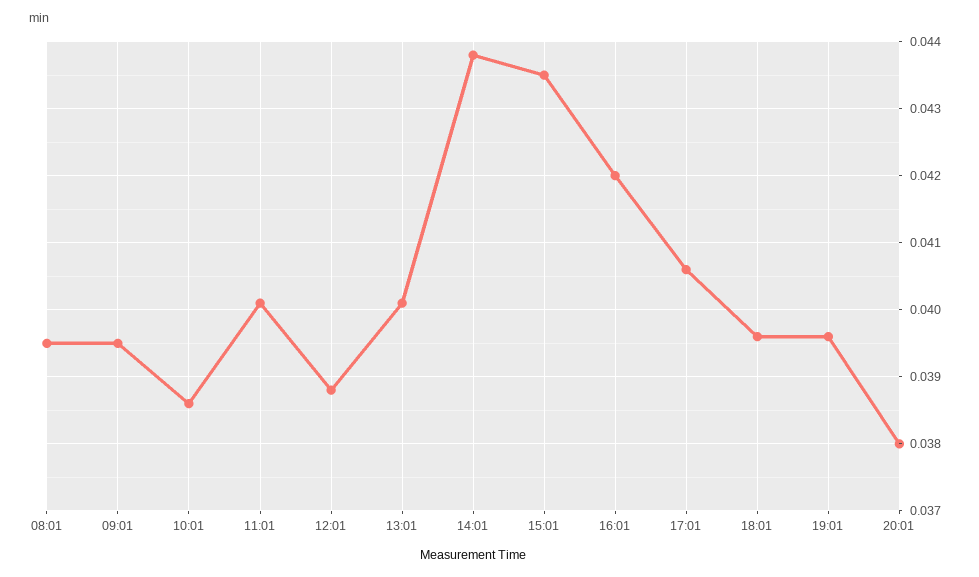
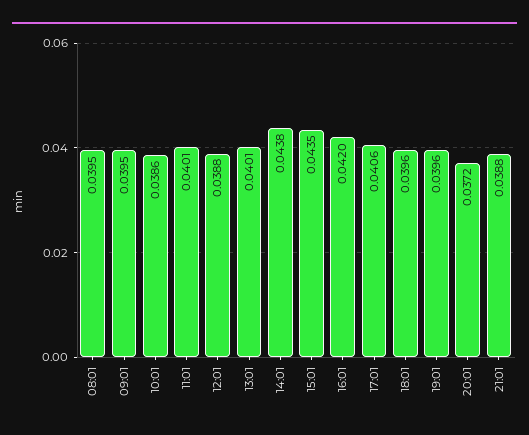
20:01: 0.038 -> 0.0372
21:01: none -> 0.0388

